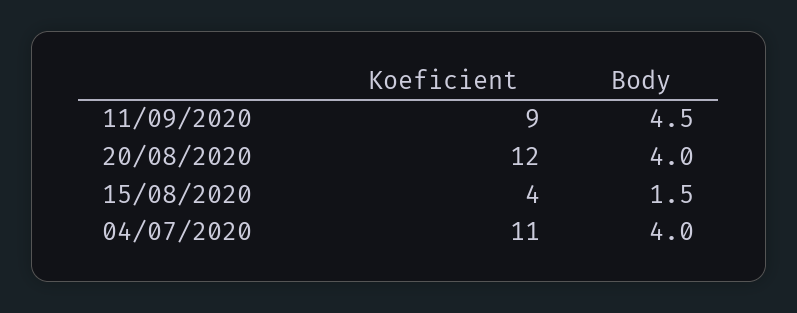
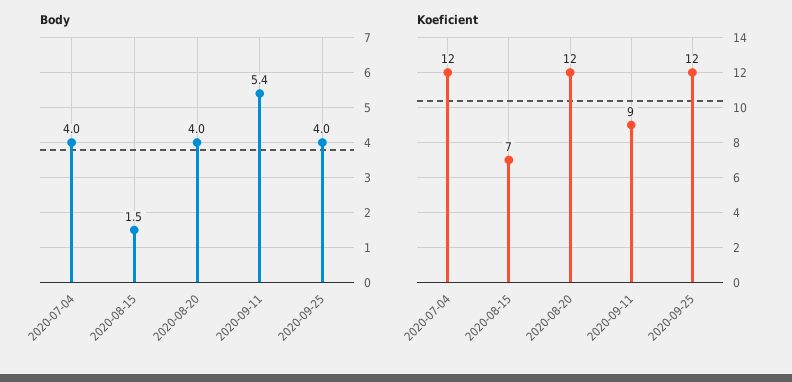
Body, 11/09/2020: 4.5 -> 5.4
Koeficient, 15/08/2020: 4 -> 7
Koeficient, 04/07/2020: 11 -> 12
Body, 2020-09-25: none -> 4
Koeficient, 2020-09-25: none -> 12

